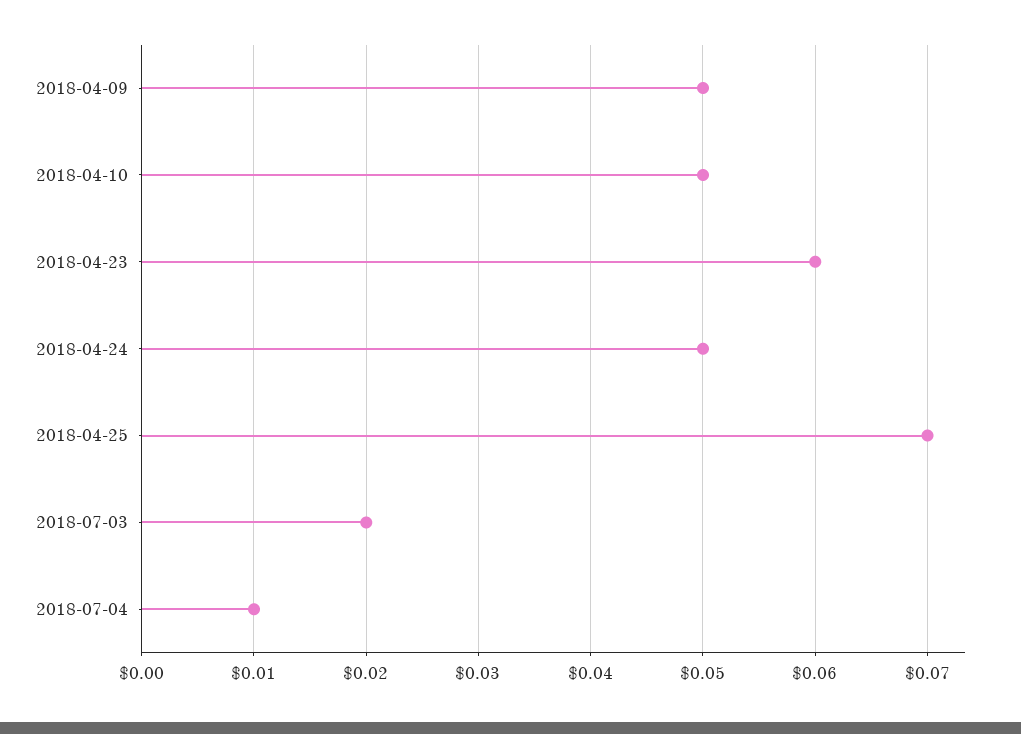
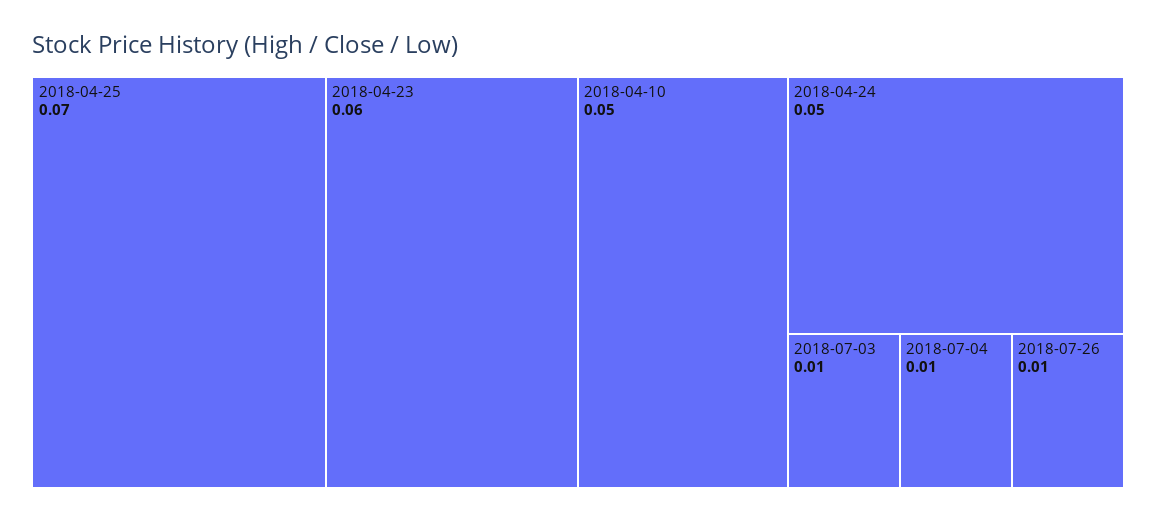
2018-04-09: 0.05 -> none
2018-07-03: 0.02 -> 0.01
2018-07-26: none -> 0.01

